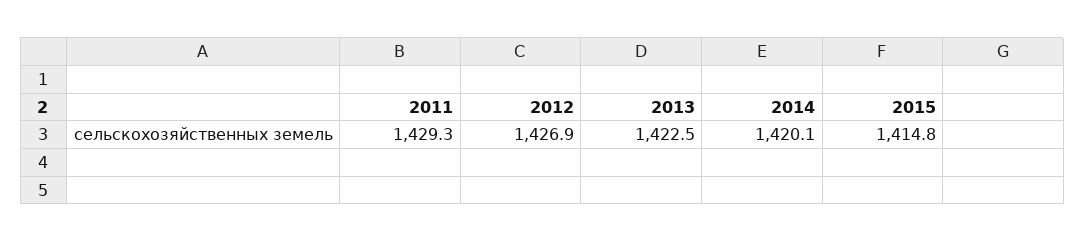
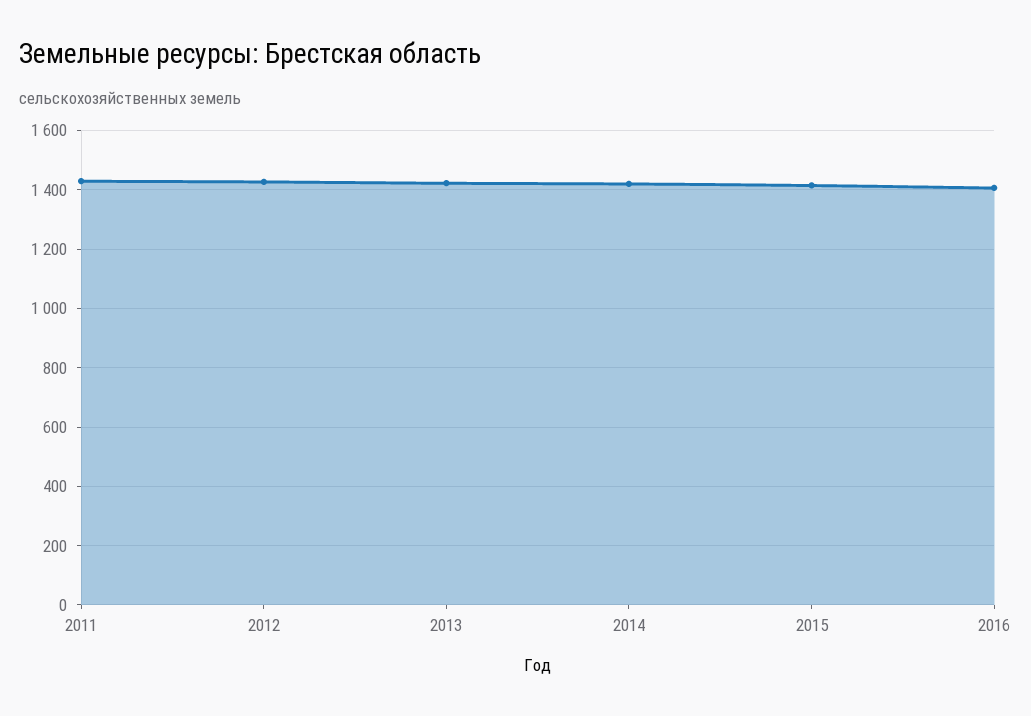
2016: none -> 1400

